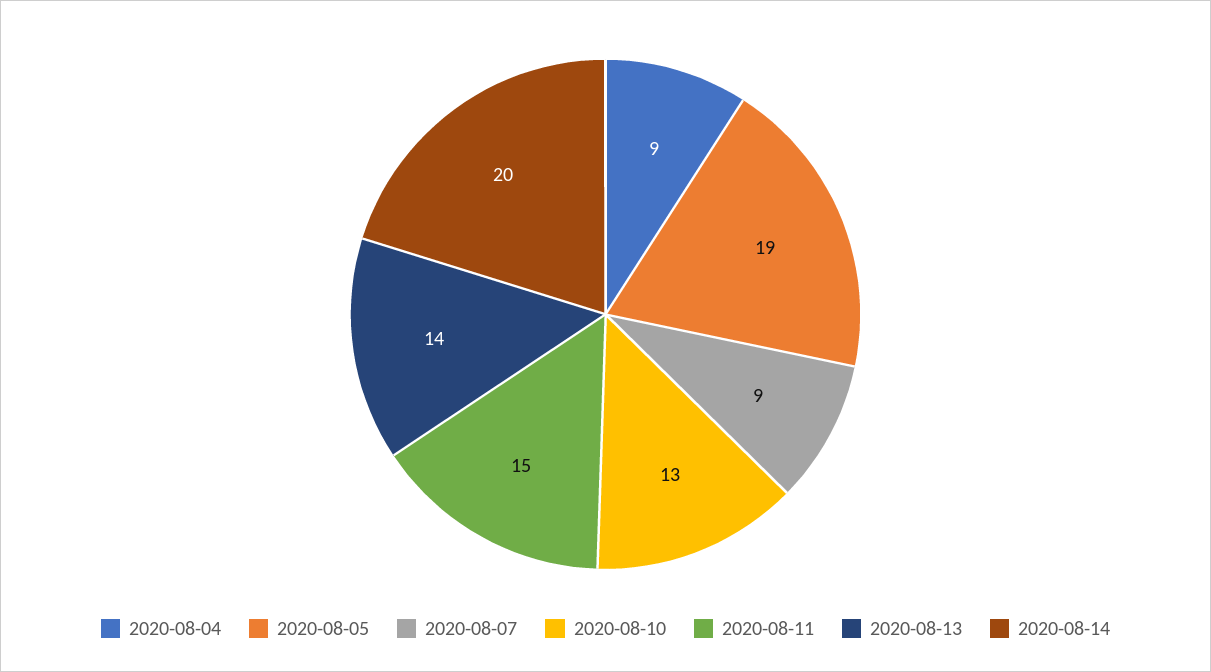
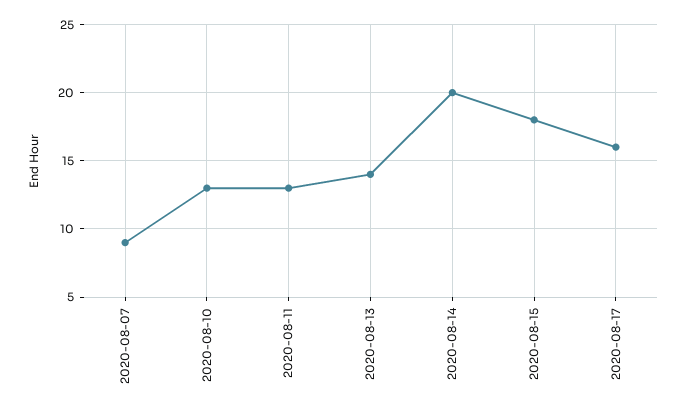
2020-08-04: 9 -> none
2020-08-05: 19 -> none
2020-08-11: 15 -> 13
2020-08-15: none -> 18
2020-08-17: none -> 16

